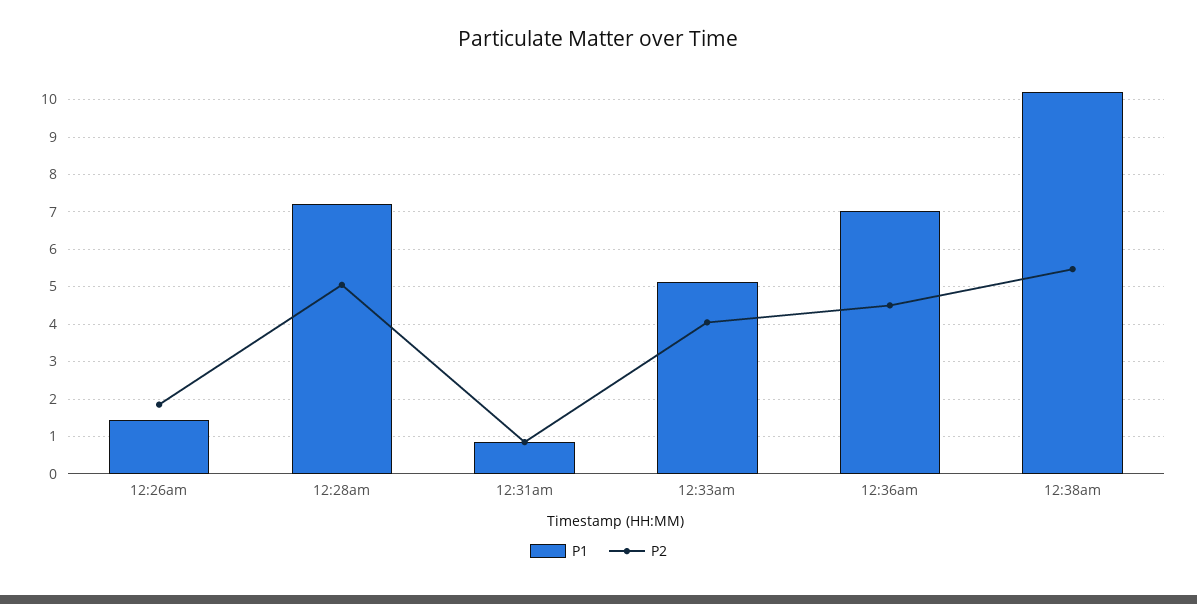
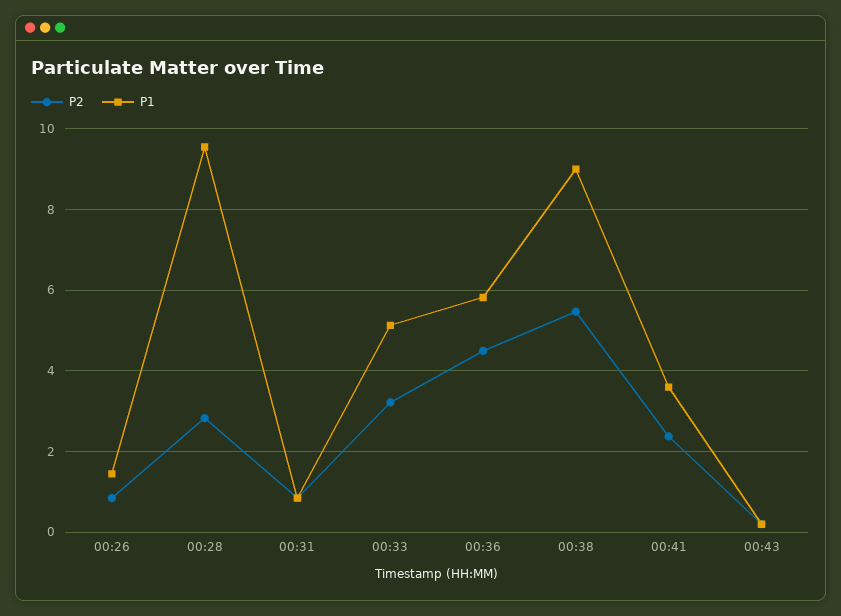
P2, 12:26am: 1.8 -> 0.8
P1, 12:28am: 7.2 -> 9.6
P2, 12:28am: 5 -> 2.8
P2, 12:33am: 4 -> 3.2
P1, 12:36am: 7 -> 5.8
P1, 12:38am: 10.2 -> 9
P2, 00:41: none -> 2.4
P1, 00:41: none -> 3.6
P2, 00:43: none -> 0.2
P1, 00:43: none -> 0.2

